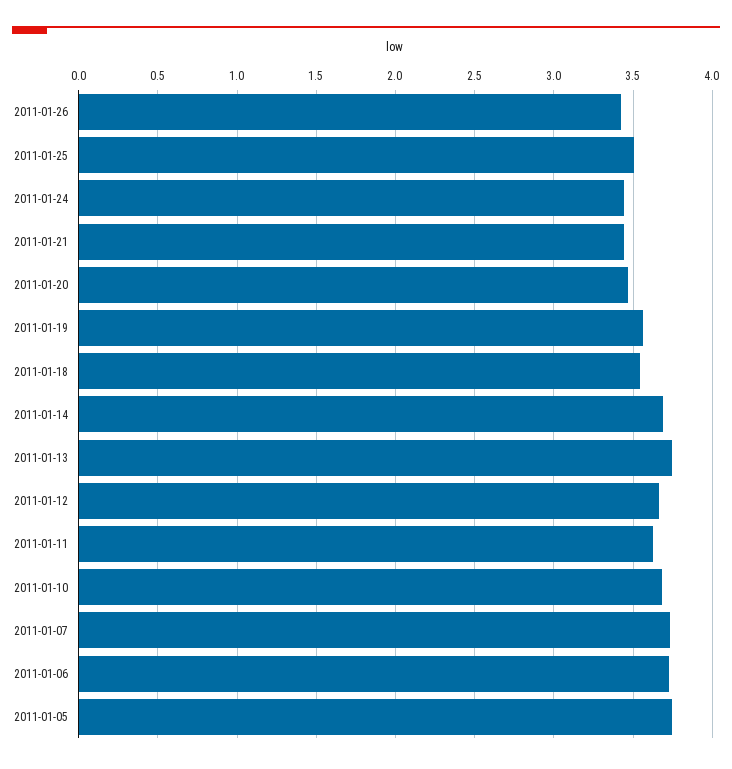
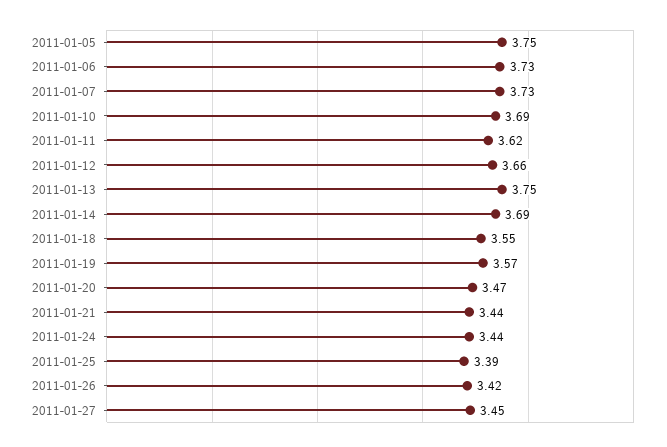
2011-01-25: 3.5 -> 3.39
2011-01-27: none -> 3.45

